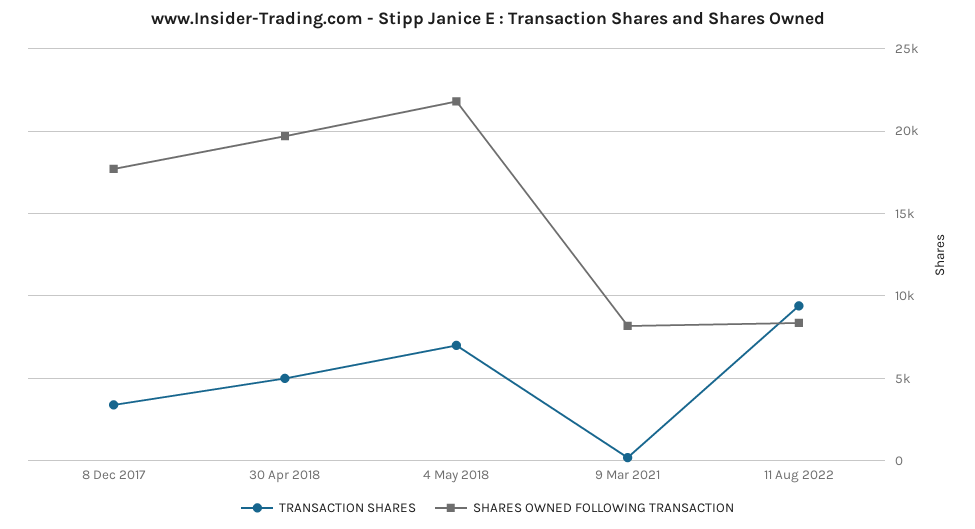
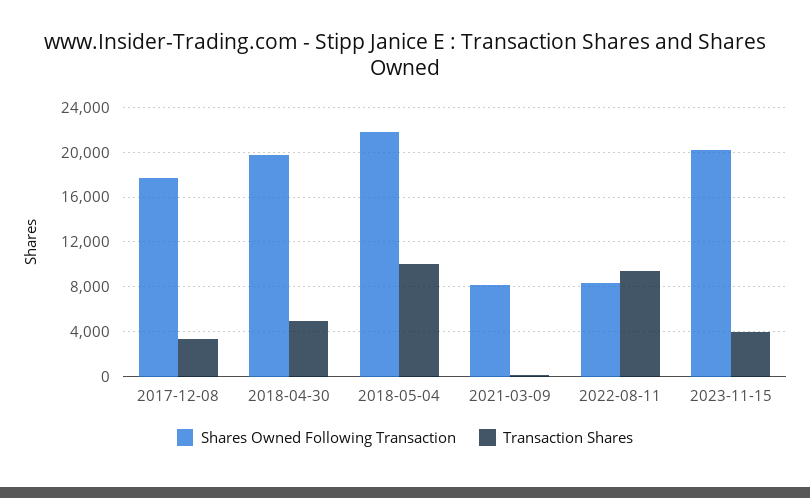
TRANSACTION SHARES, 4 May 2018: 7000 -> 10000
SHARES OWNED FOLLOWING TRANSACTION, 2023-11-15: none -> 20000
TRANSACTION SHARES, 2023-11-15: none -> 4000

